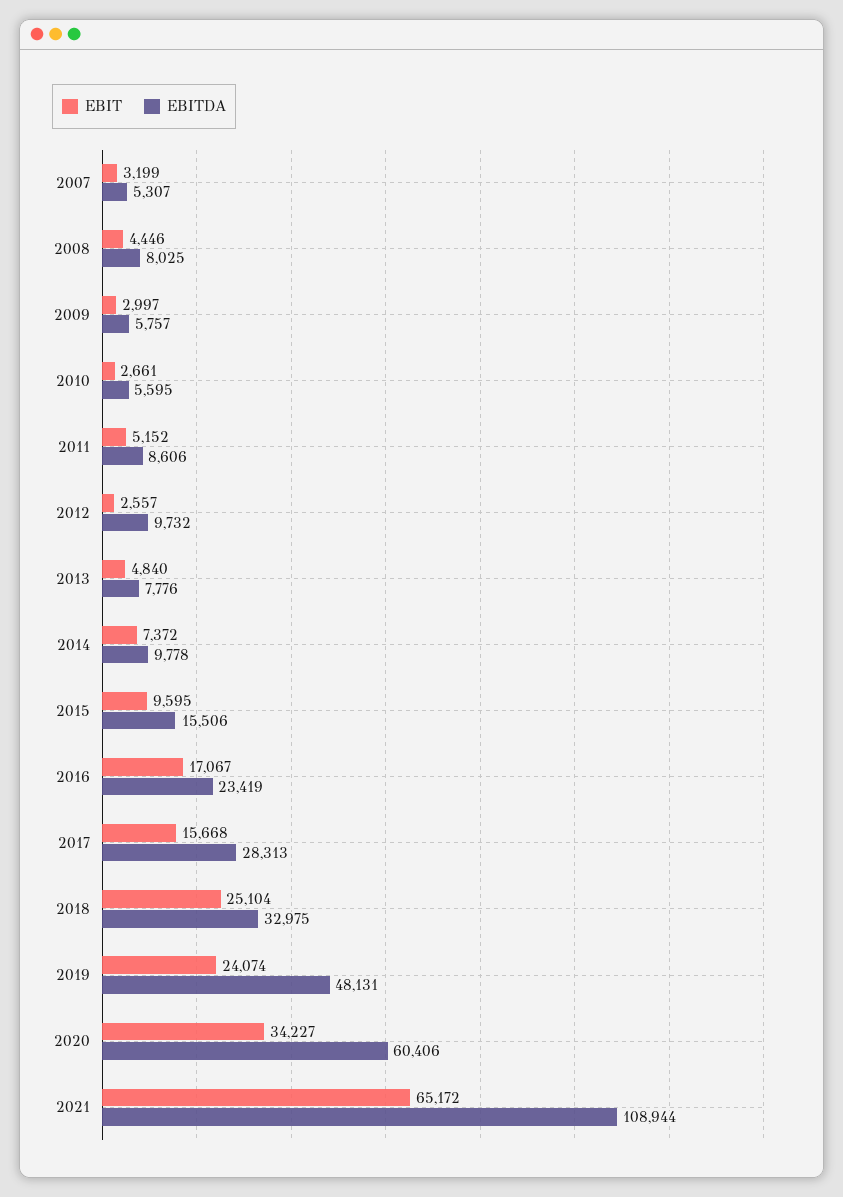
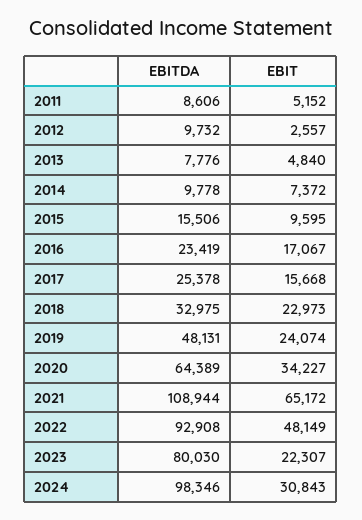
EBIT, 2007: 3199 -> none
EBITDA, 2007: 5307 -> none
EBIT, 2008: 4446 -> none
EBITDA, 2008: 8025 -> none
EBIT, 2009: 2997 -> none
EBITDA, 2009: 5757 -> none
EBIT, 2010: 2661 -> none
EBITDA, 2010: 5595 -> none
EBITDA, 2017: 28313 -> 25378
EBIT, 2018: 25104 -> 22973
EBITDA, 2020: 60406 -> 64389
EBITDA, 2022: none -> 92908
EBIT, 2022: none -> 48149
EBITDA, 2023: none -> 80030
EBIT, 2023: none -> 22307
EBITDA, 2024: none -> 98346
EBIT, 2024: none -> 30843

